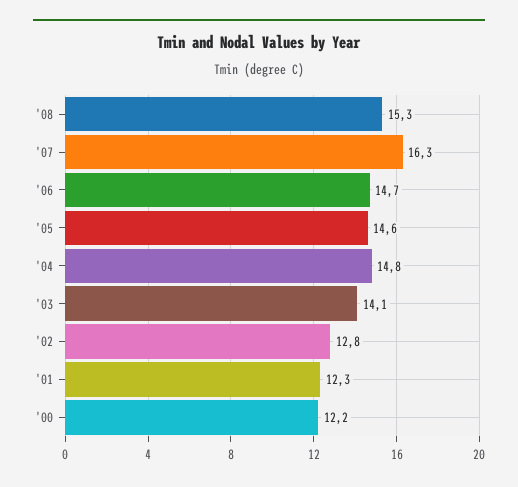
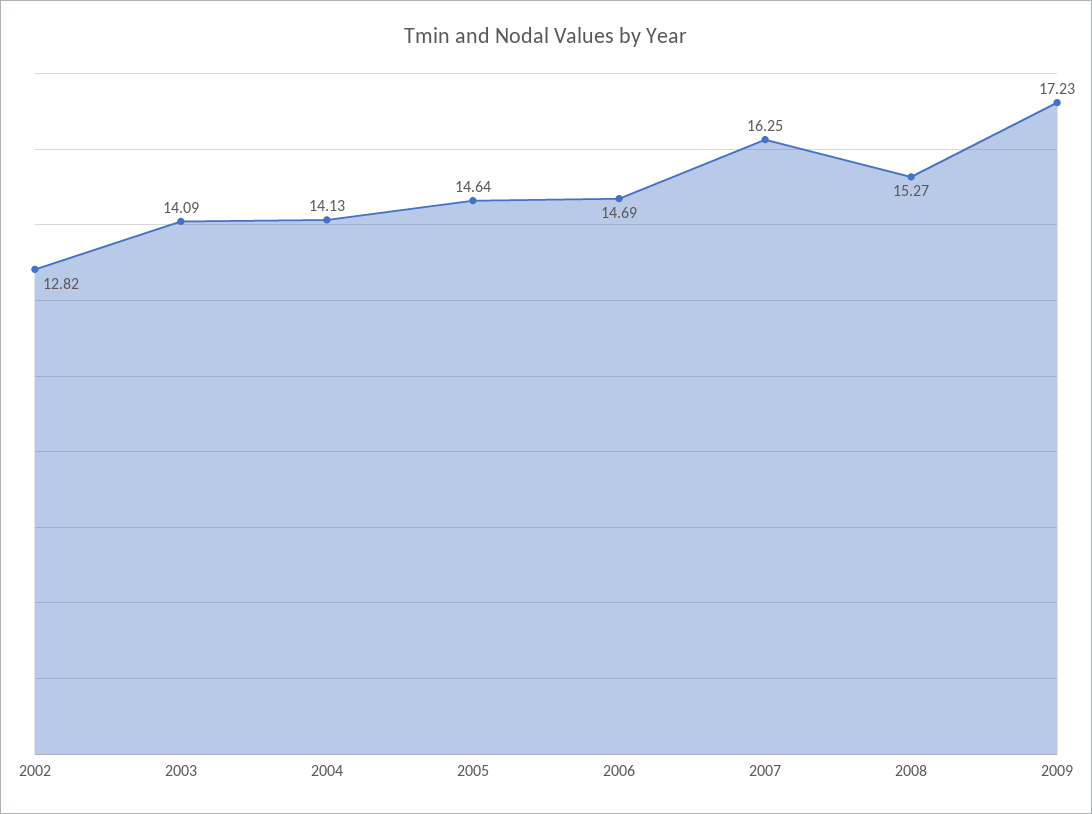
'04: 14.8 -> 14.13
'01: 12.3 -> none
'00: 12.2 -> none
2009: none -> 17.23

